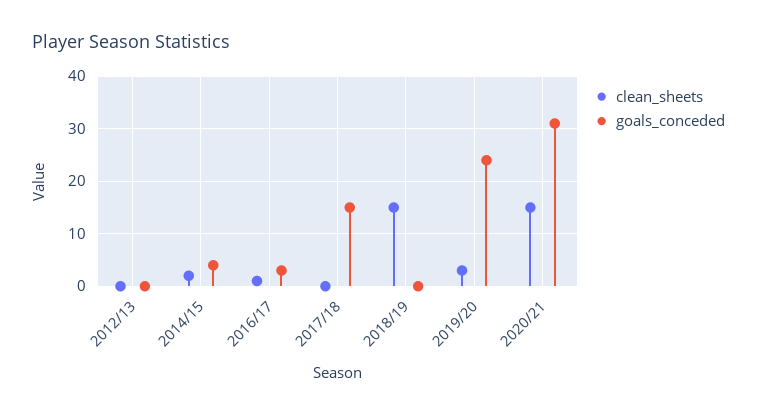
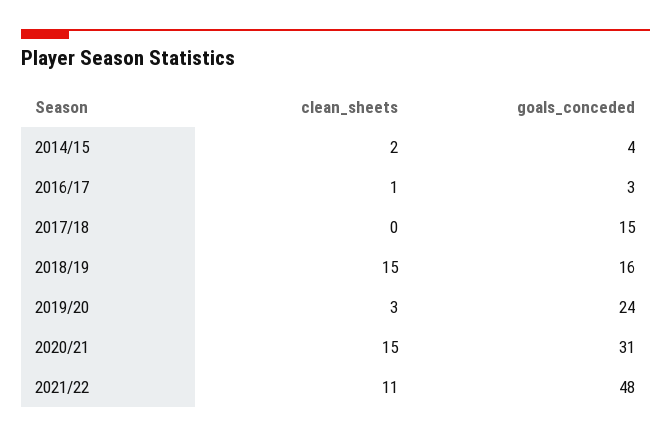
clean_sheets, 2012/13: 0 -> none
goals_conceded, 2012/13: 0 -> none
goals_conceded, 2018/19: 0 -> 16
clean_sheets, 2021/22: none -> 11
goals_conceded, 2021/22: none -> 48

